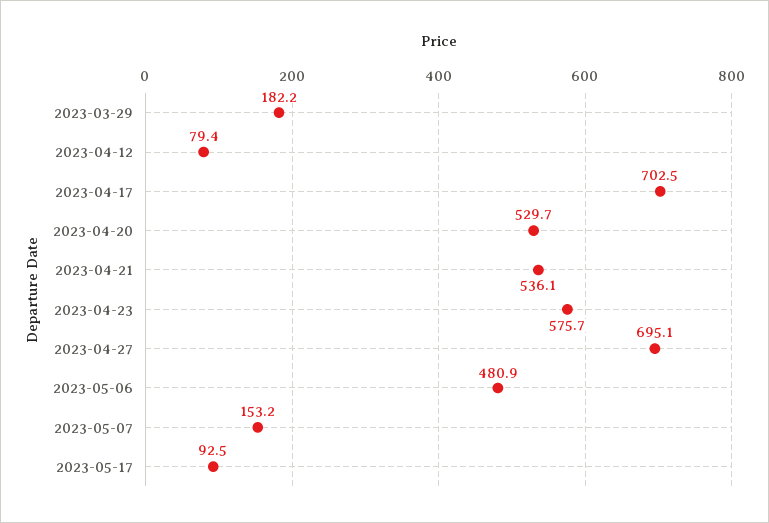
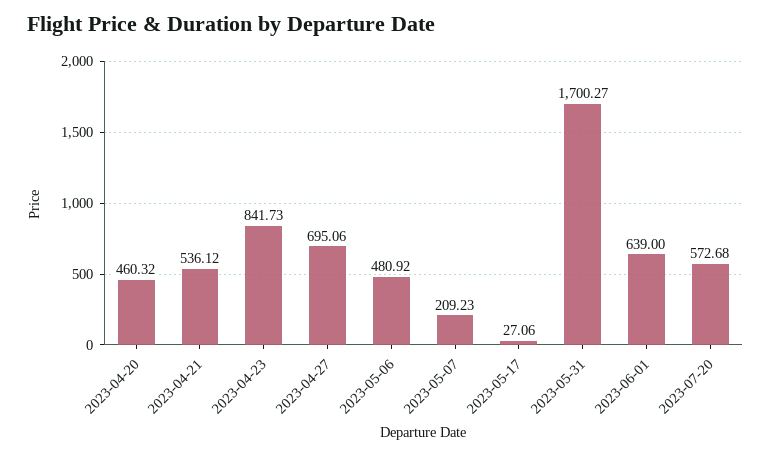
2023-03-29: 182.2 -> none
2023-04-12: 79.4 -> none
2023-04-17: 702.5 -> none
2023-04-20: 529.7 -> 460.32
2023-04-23: 575.7 -> 841.73
2023-05-07: 153.2 -> 209.23
2023-05-17: 92.5 -> 27.06
2023-05-31: none -> 1700.27
2023-06-01: none -> 639
2023-07-20: none -> 572.68

